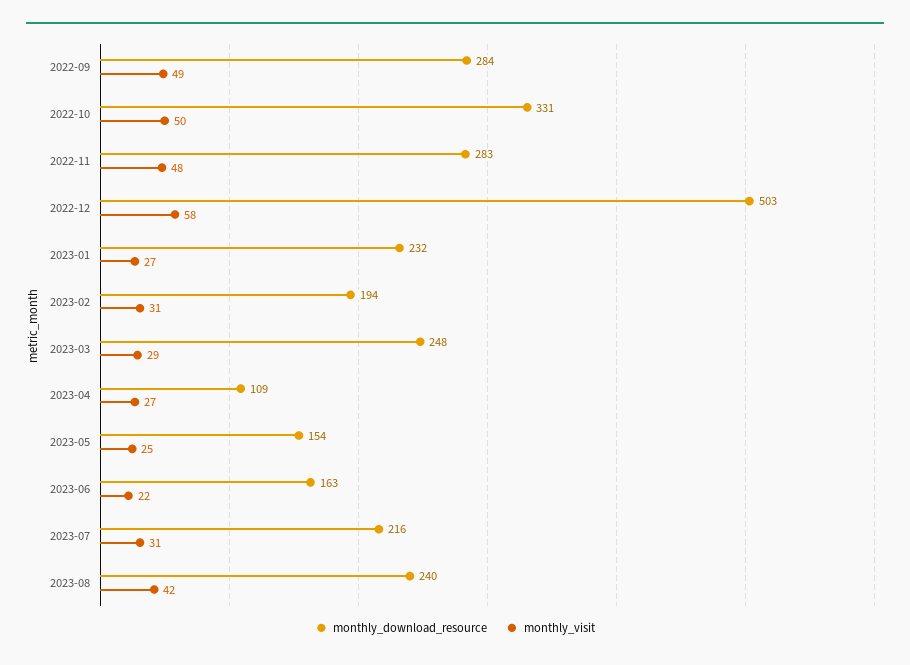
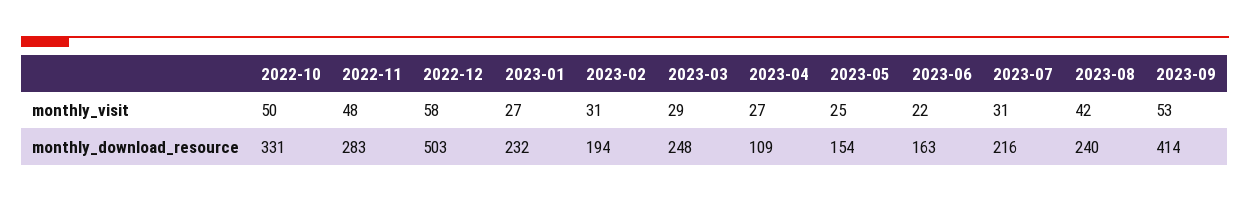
monthly_download_resource, 2022-09: 284 -> none
monthly_visit, 2022-09: 49 -> none
monthly_visit, 2023-09: none -> 53
monthly_download_resource, 2023-09: none -> 414

